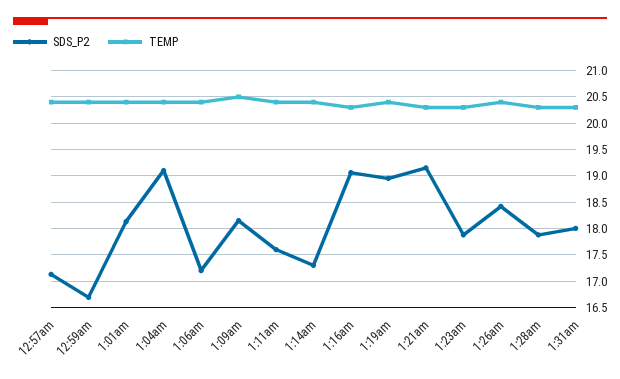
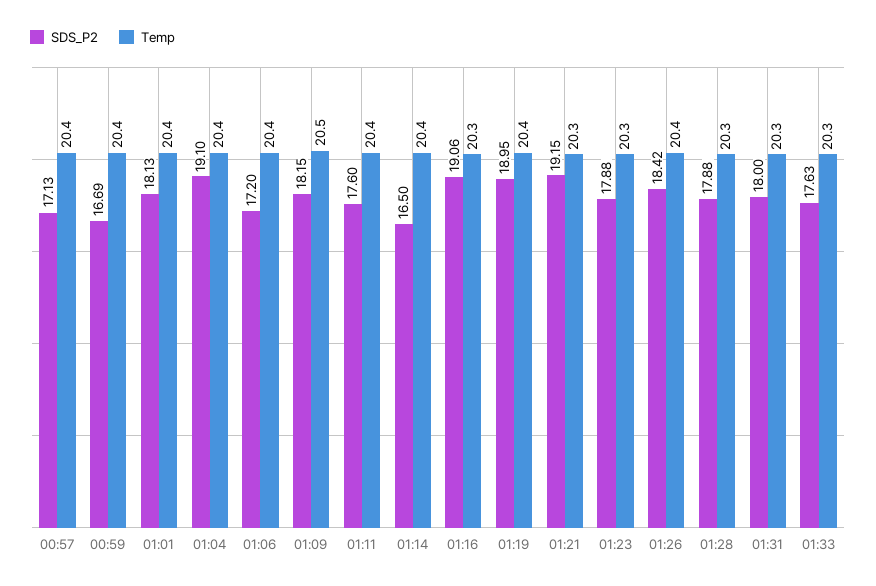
SDS_P2, 1:14am: 17.25 -> 16.5
SDS_P2, 01:33: none -> 17.63
TEMP, 01:33: none -> 20.3

